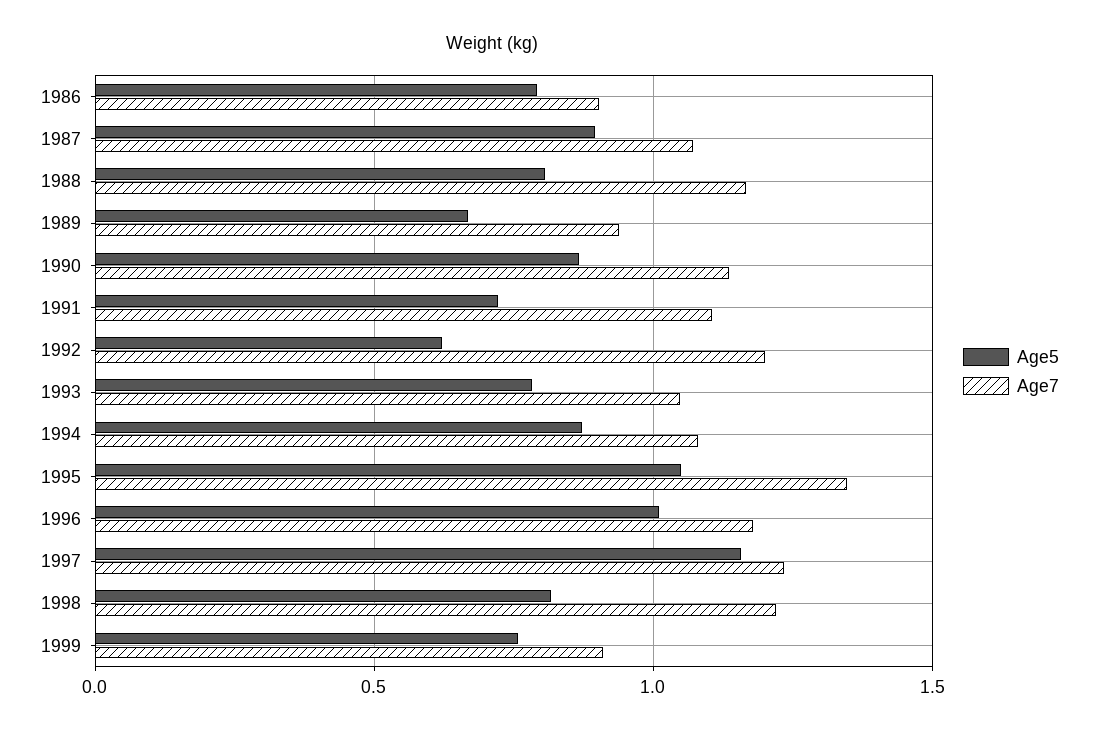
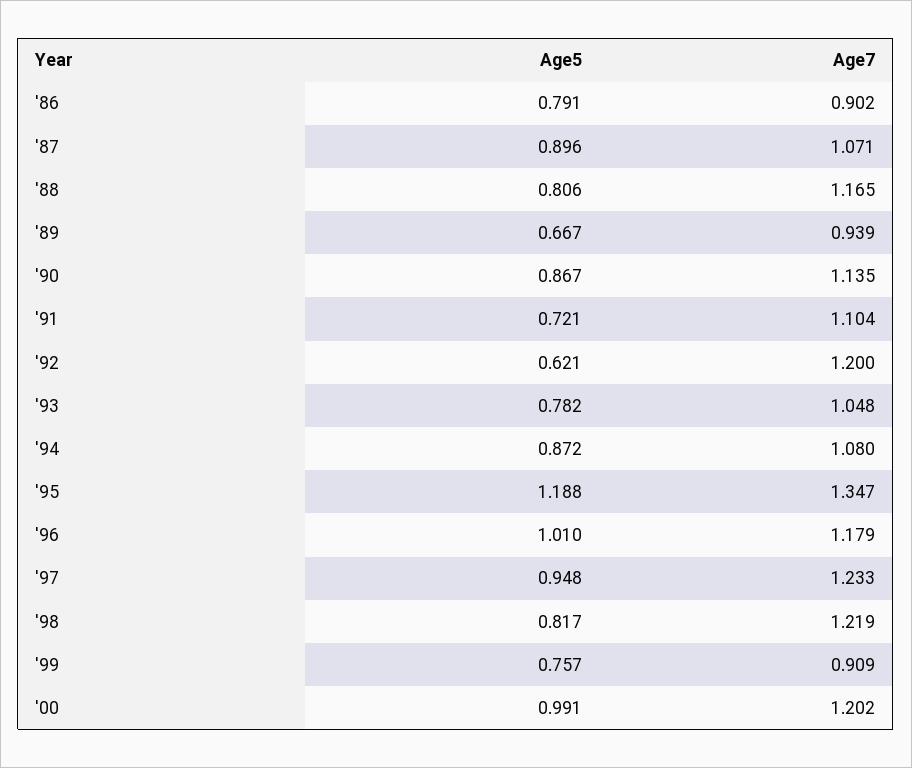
Age5, 1995: 1.05 -> 1.188
Age5, 1997: 1.15 -> 0.948
Age5, '00: none -> 0.991
Age7, '00: none -> 1.202

